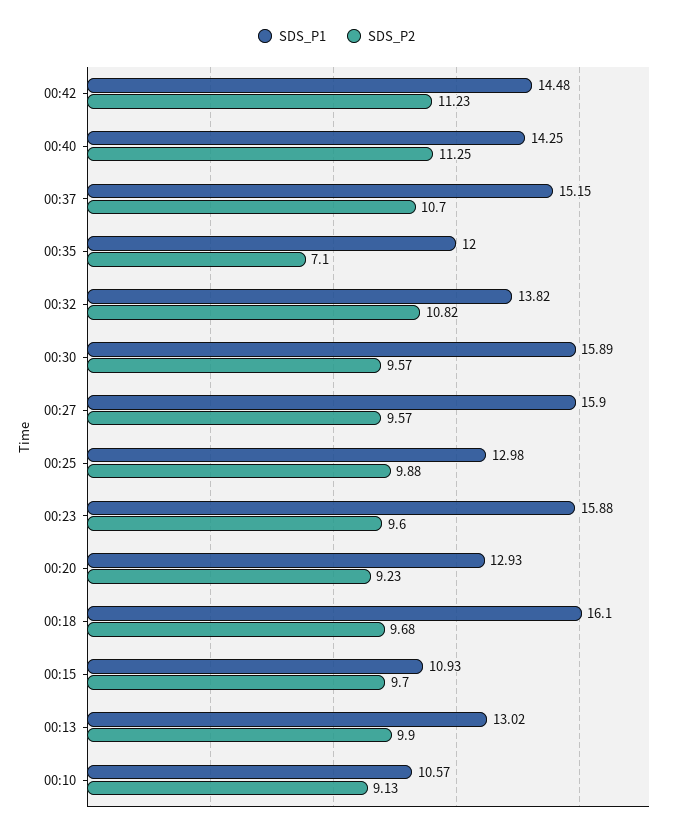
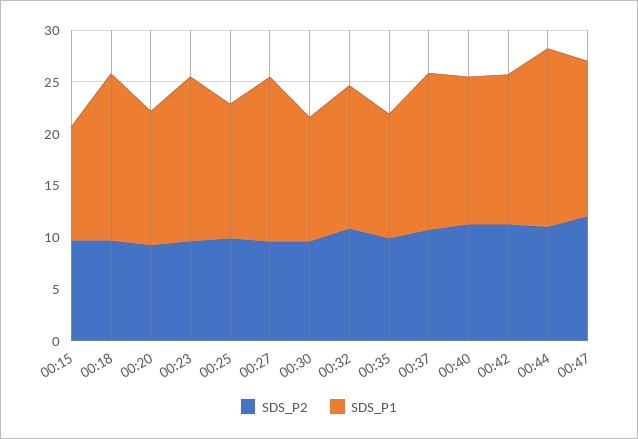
SDS_P2, 00:35: 7.1 -> 10
SDS_P1, 00:30: 15.89 -> 12
SDS_P1, 00:13: 13.02 -> none
SDS_P2, 00:13: 9.9 -> none
SDS_P1, 00:10: 10.57 -> none
SDS_P2, 00:10: 9.13 -> none
SDS_P2, 00:44: none -> 11
SDS_P1, 00:44: none -> 17
SDS_P2, 00:47: none -> 12
SDS_P1, 00:47: none -> 15

